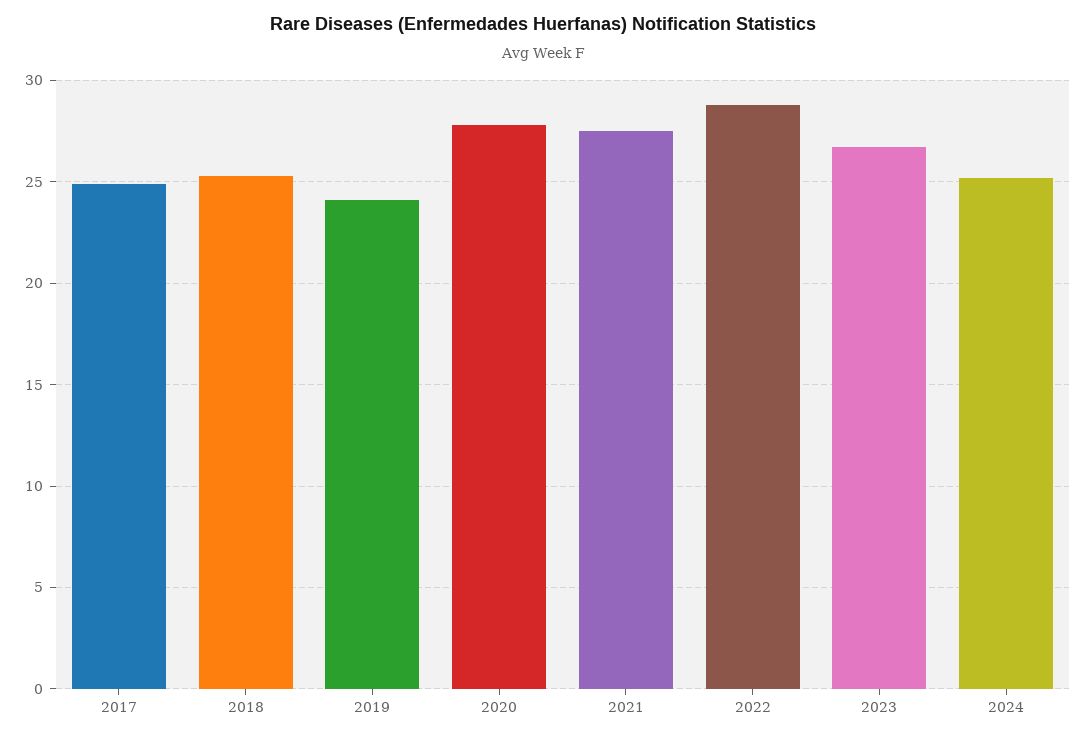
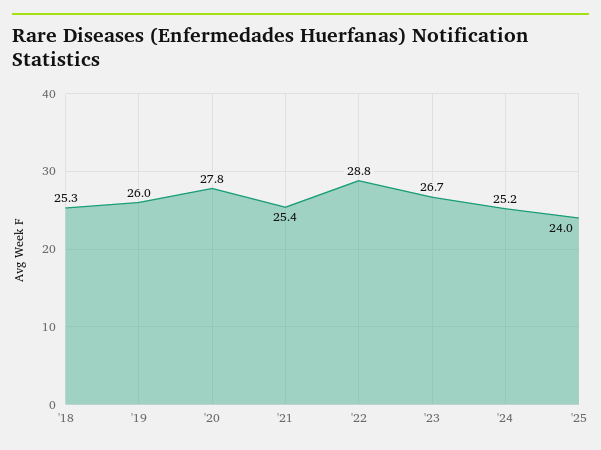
2017: 25 -> none
2019: 24 -> 26
2021: 27.5 -> 25.4
'25: none -> 24

